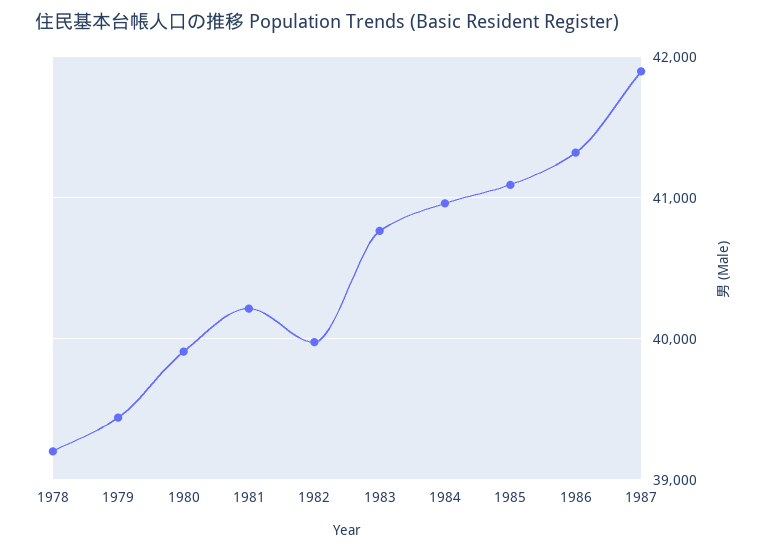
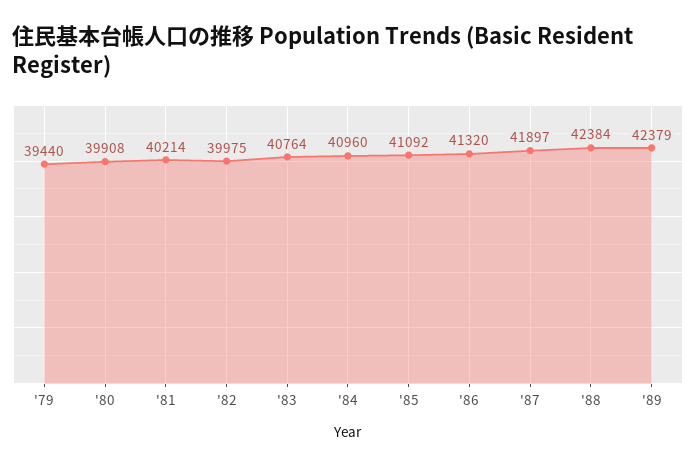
1978: 39200 -> none
'88: none -> 42384
'89: none -> 42379

